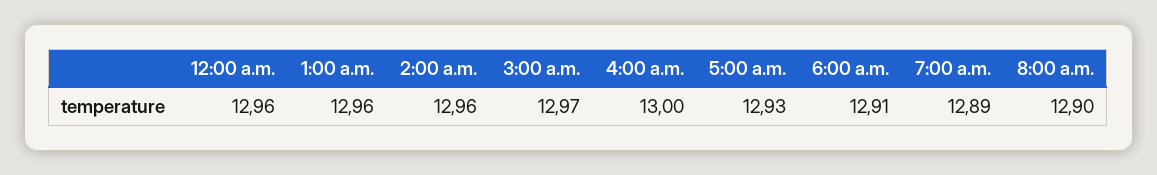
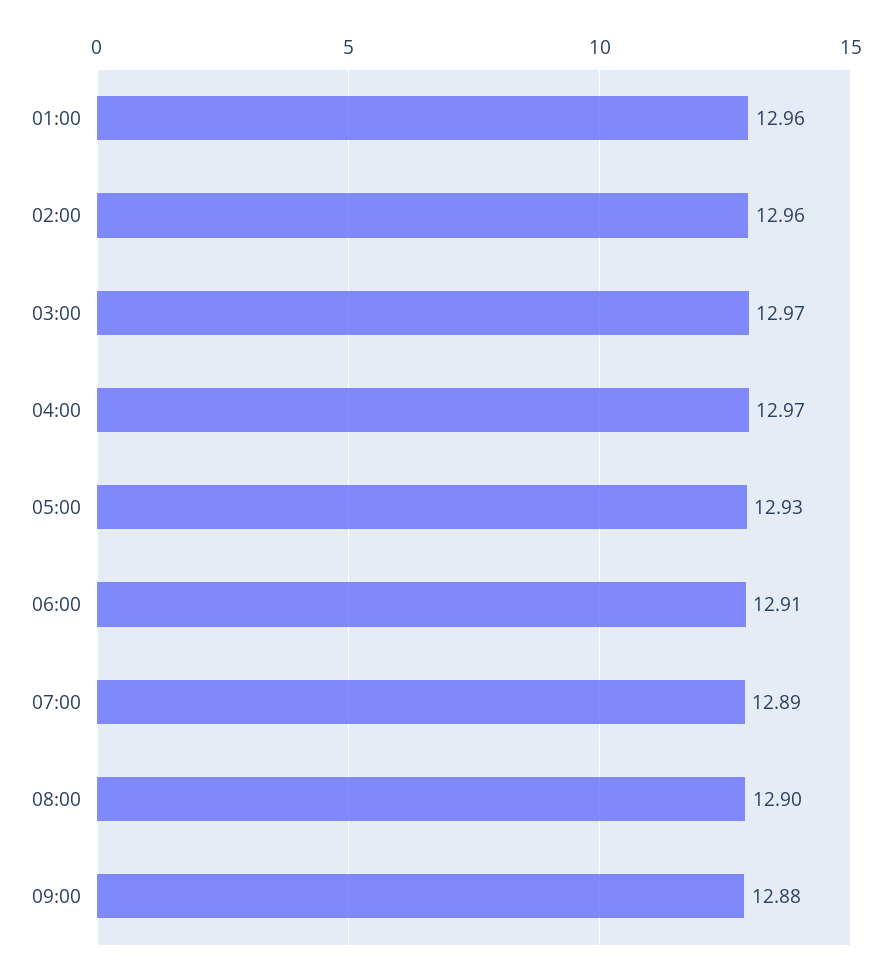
12:00 a.m.: 12.96 -> none
4:00 a.m.: 13 -> 12.97
09:00: none -> 12.88

